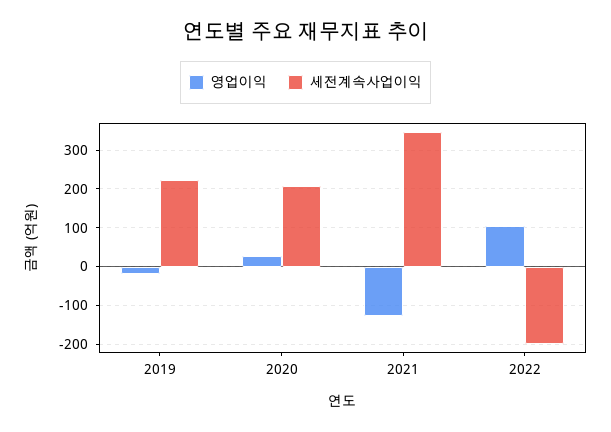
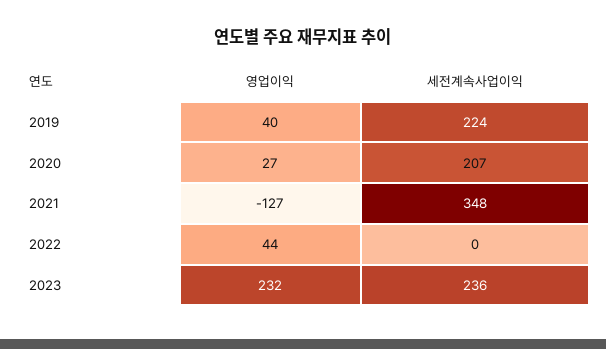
영업이익, 2019: -20 -> 40
영업이익, 2022: 100 -> 44
세전계속사업이익, 2022: -200 -> 0
영업이익, 2023: none -> 232
세전계속사업이익, 2023: none -> 236

